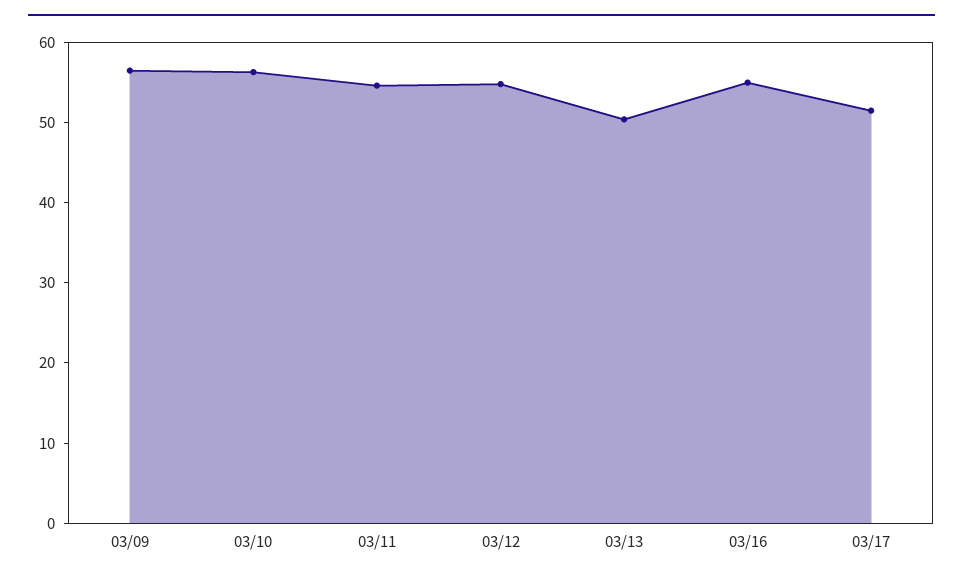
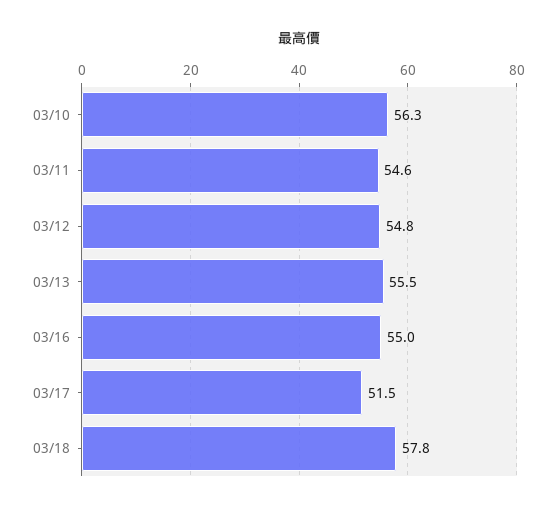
03/09: 56 -> none
03/13: 50 -> 55.5
03/18: none -> 57.8

